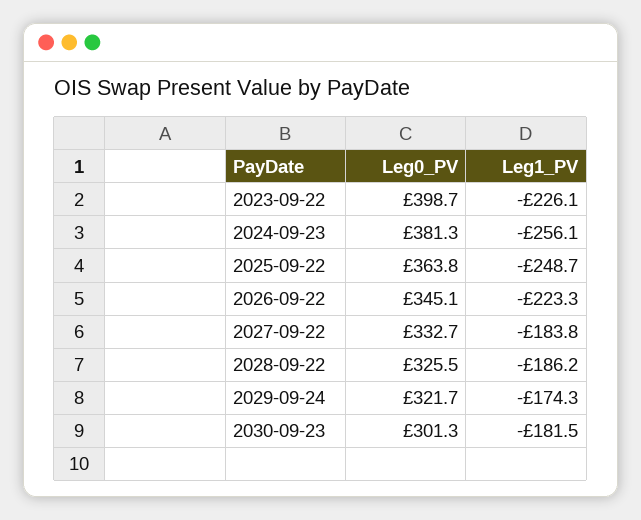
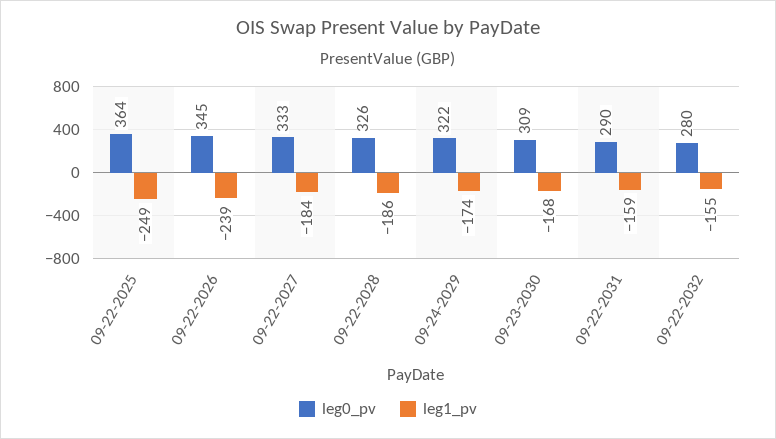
Leg0_PV, 2023-09-22: 398.7 -> none
Leg1_PV, 2023-09-22: -226.1 -> none
Leg0_PV, 2024-09-23: 381.3 -> none
Leg1_PV, 2024-09-23: -256.1 -> none
Leg1_PV, 2026-09-22: -223.3 -> -239
Leg0_PV, 2030-09-23: 301.3 -> 309
Leg1_PV, 2030-09-23: -181.5 -> -168
Leg0_PV, 09-22-2031: none -> 290
Leg1_PV, 09-22-2031: none -> -159
Leg0_PV, 09-22-2032: none -> 280
Leg1_PV, 09-22-2032: none -> -155

